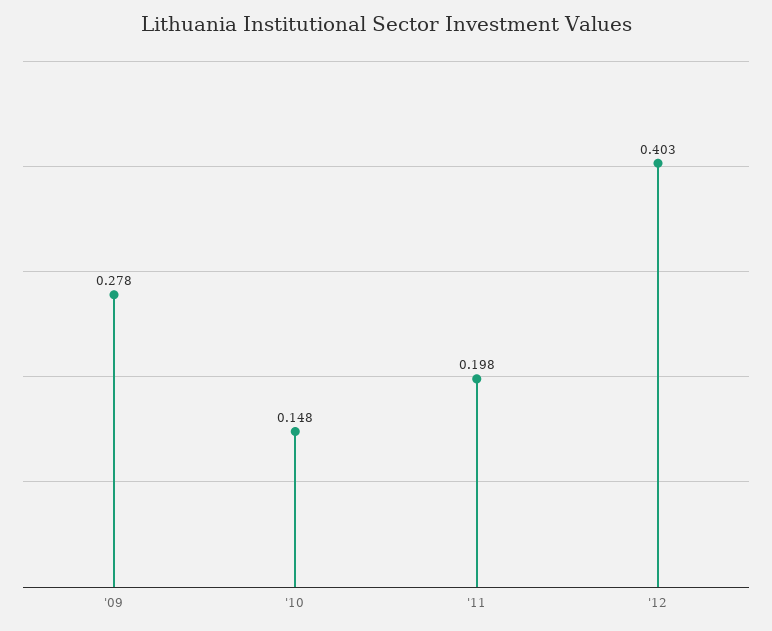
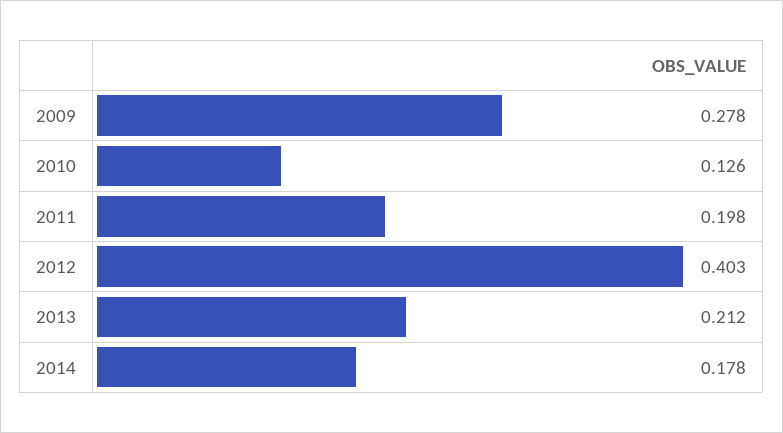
'10: 0.148 -> 0.126
2013: none -> 0.212
2014: none -> 0.178

